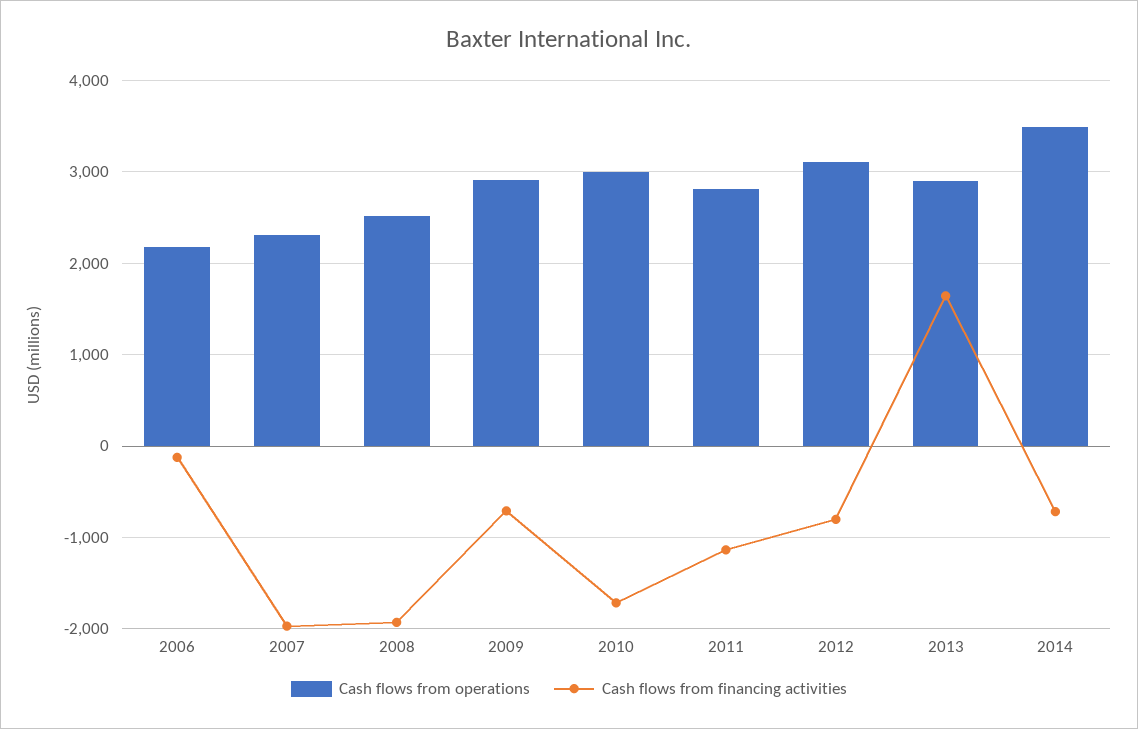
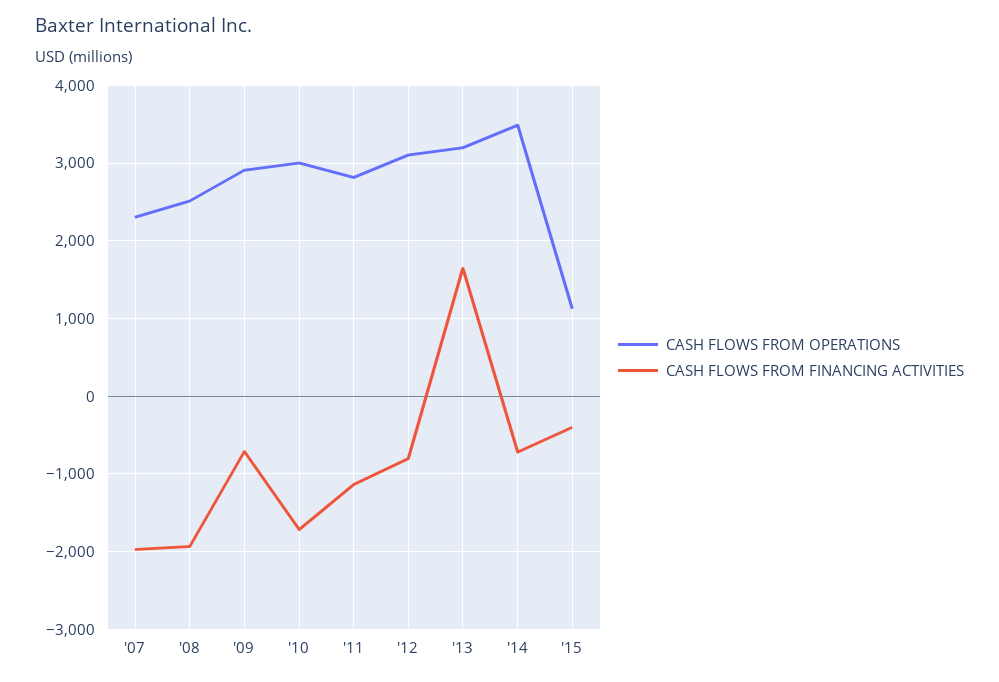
Cash flows from operations, 2006: 2200 -> none
Cash flows from financing activities, 2006: -100 -> none
Cash flows from operations, 2013: 2900 -> 3200
Cash flows from operations, '15: none -> 1100
Cash flows from financing activities, '15: none -> -400

